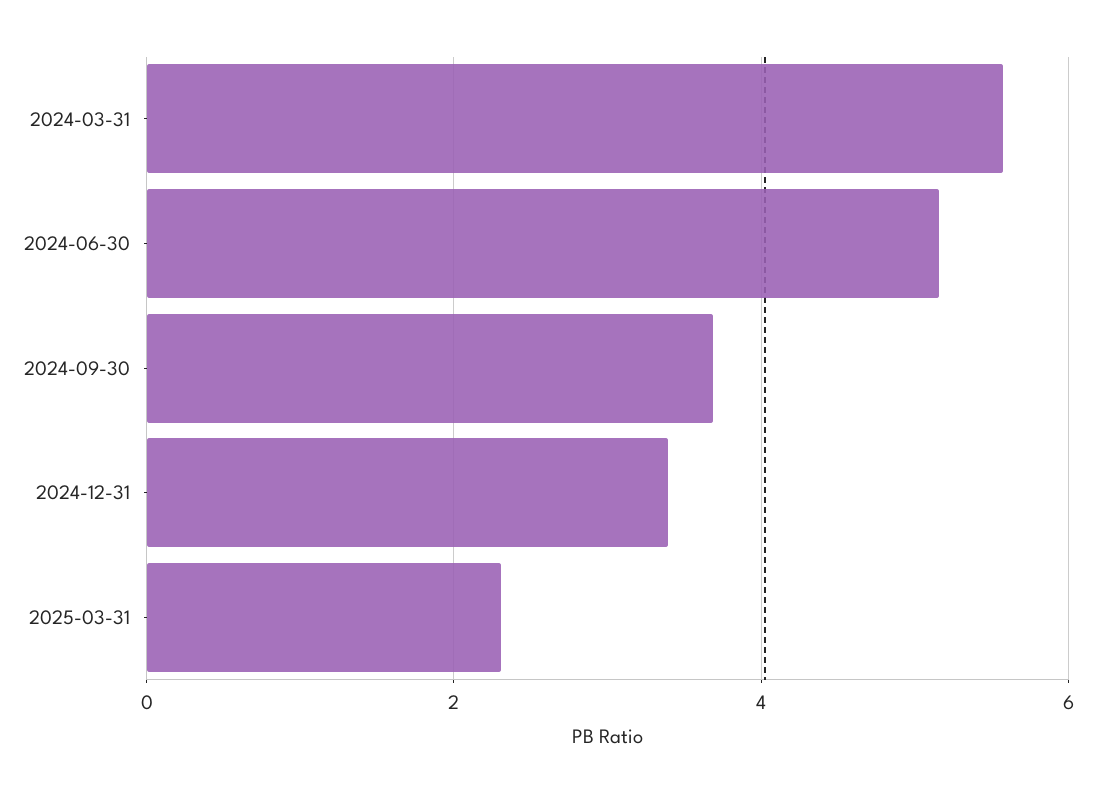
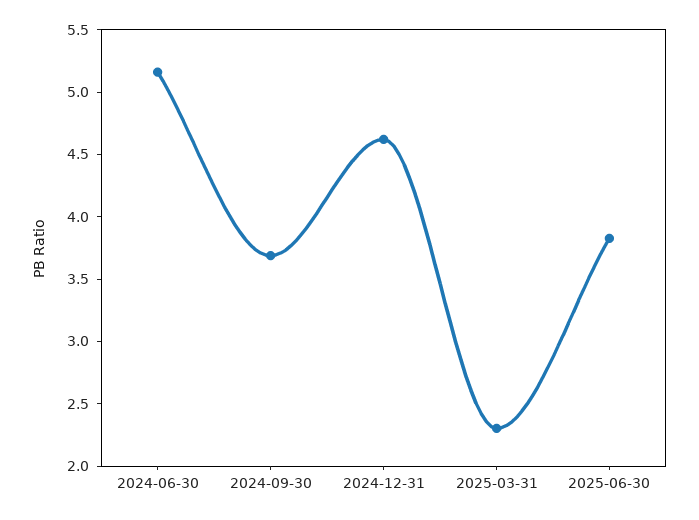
2024-03-31: 5.6 -> none
2024-12-31: 3.4 -> 4.6
2025-06-30: none -> 3.8

